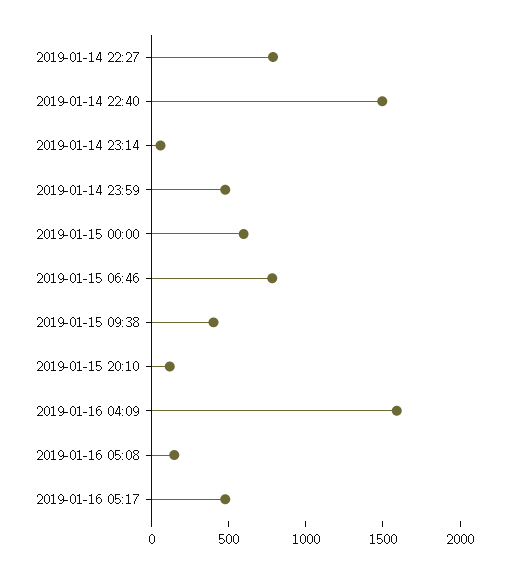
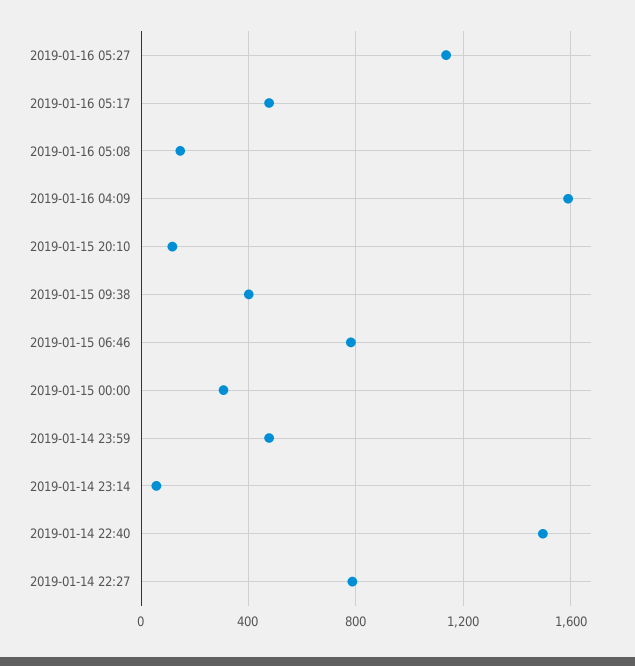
2019-01-15 00:00: 600 -> 300
2019-01-16 05:27: none -> 1150

